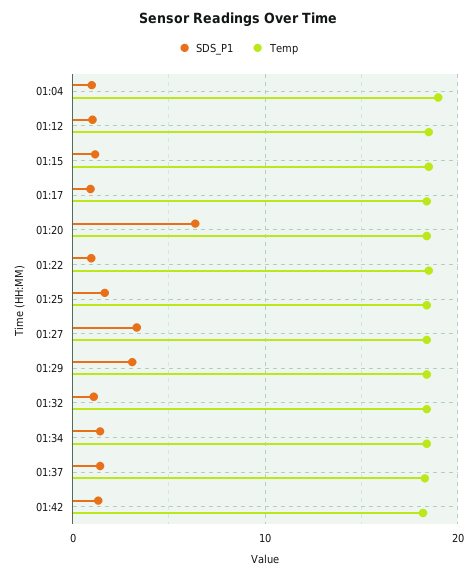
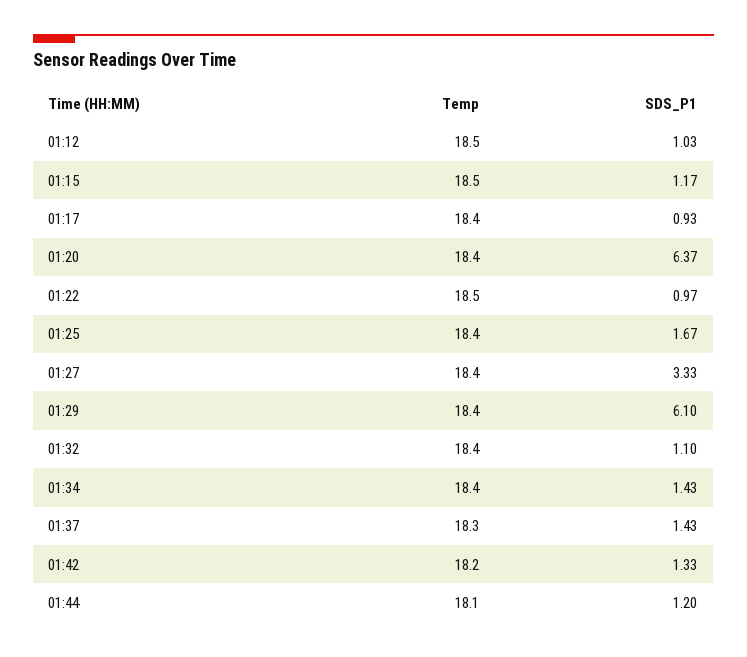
SDS_P1, 01:04: 1 -> none
Temp, 01:04: 19 -> none
SDS_P1, 01:29: 3 -> 6.1
Temp, 01:44: none -> 18.1
SDS_P1, 01:44: none -> 1.2

